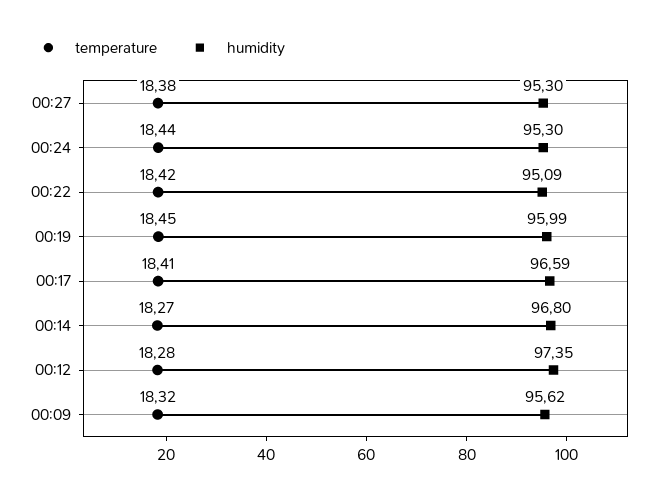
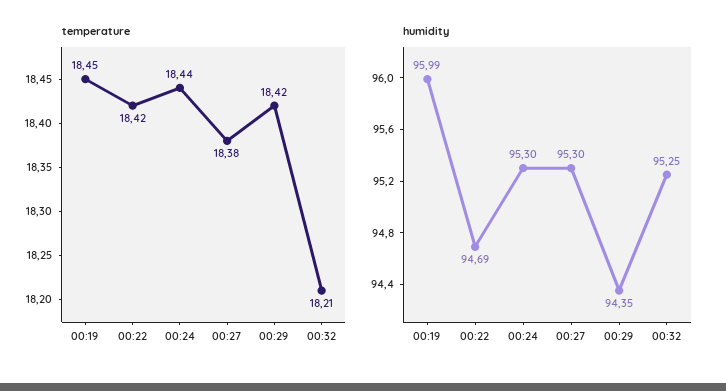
humidity, 00:22: 95.09 -> 94.69
temperature, 00:17: 18.41 -> none
humidity, 00:17: 96.59 -> none
temperature, 00:14: 18.27 -> none
humidity, 00:14: 96.8 -> none
temperature, 00:12: 18.28 -> none
humidity, 00:12: 97.35 -> none
temperature, 00:09: 18.32 -> none
humidity, 00:09: 95.62 -> none
temperature, 00:29: none -> 18.42
temperature, 00:32: none -> 18.21
humidity, 00:29: none -> 94.35
humidity, 00:32: none -> 95.25

